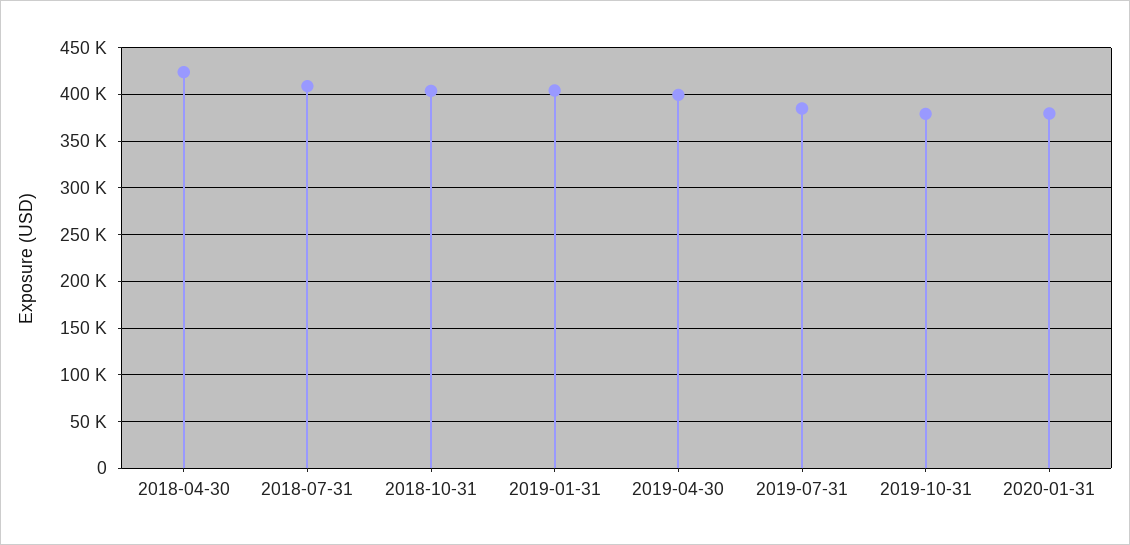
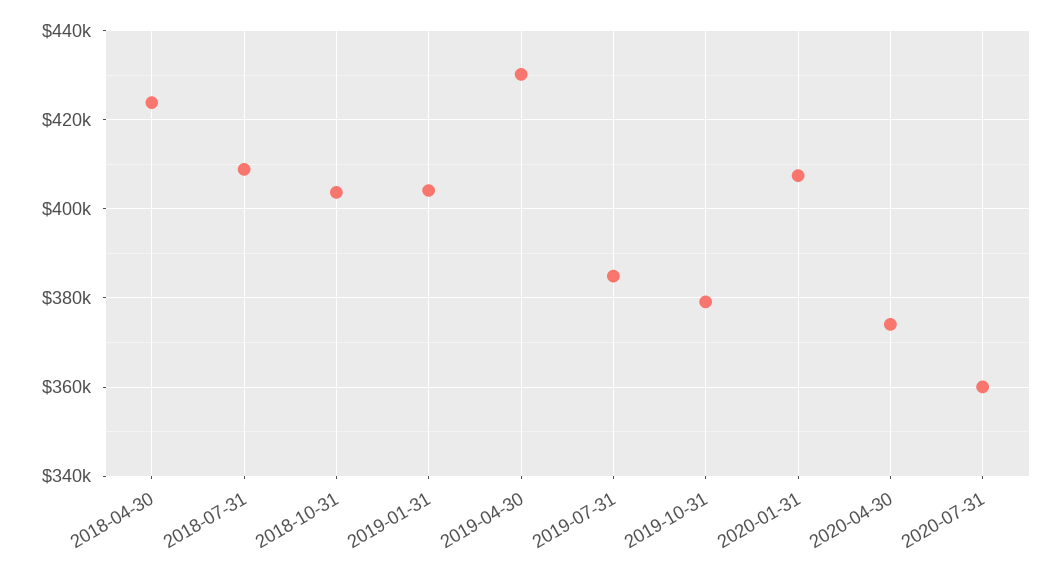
2019-04-30: 400000 -> 430000
2020-01-31: 380000 -> 408000
2020-04-30: none -> 374000
2020-07-31: none -> 360000

